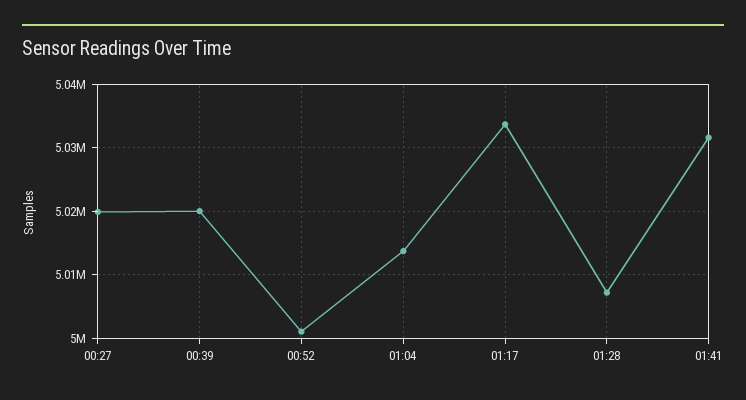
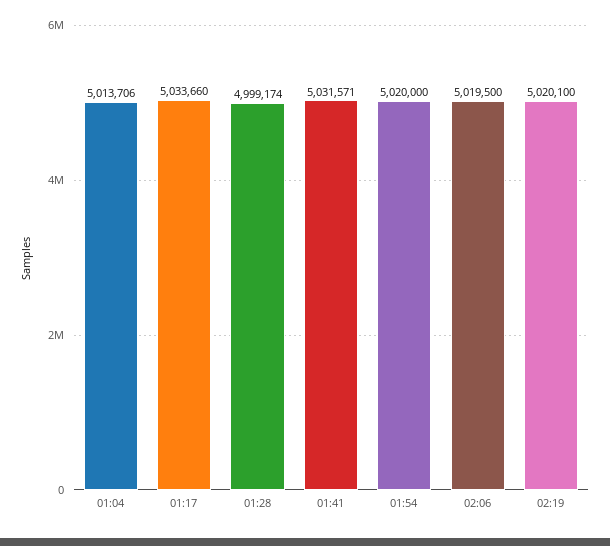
00:27: 5020000 -> none
00:39: 5020000 -> none
00:52: 5001000 -> none
01:28: 5007000 -> 4999174
01:54: none -> 5020000
02:06: none -> 5019500
02:19: none -> 5020100

